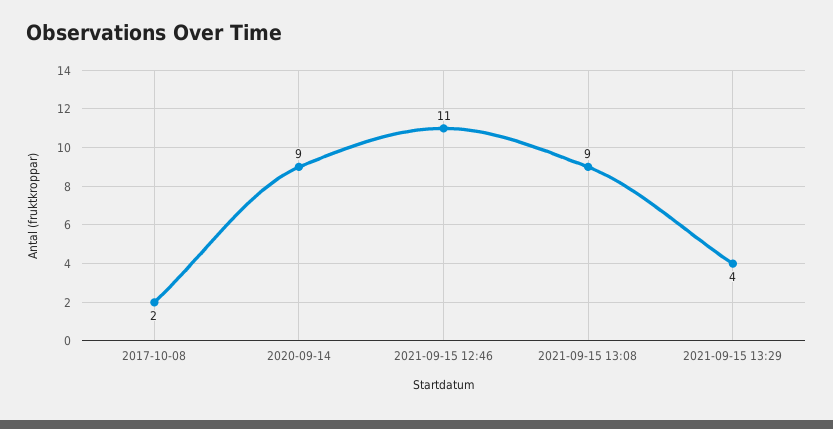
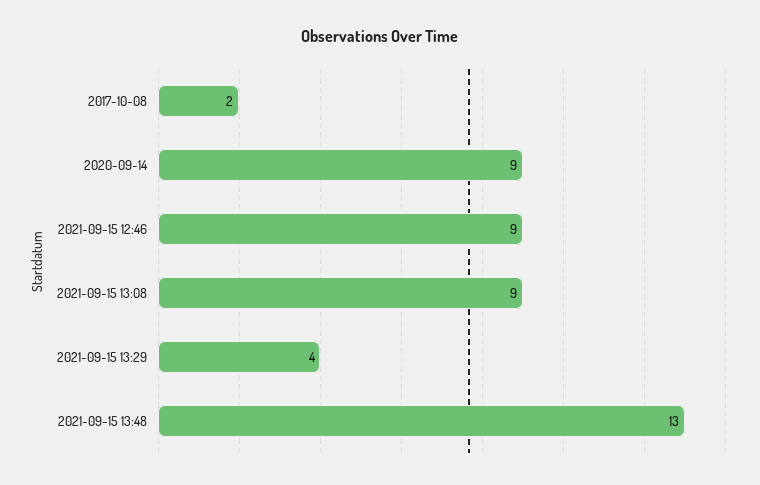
2021-09-15 12:46: 11 -> 9
2021-09-15 13:48: none -> 13

